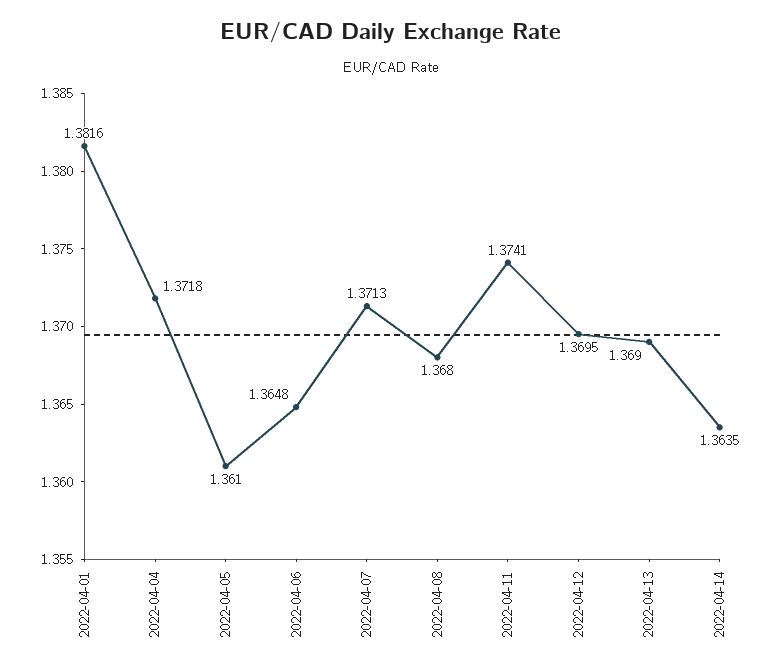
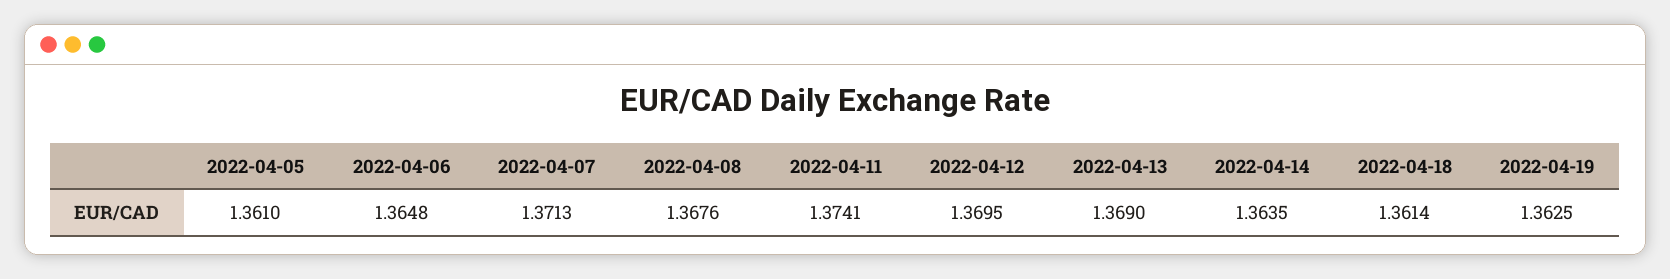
2022-04-01: 1.3816 -> none
2022-04-04: 1.3718 -> none
2022-04-08: 1.368 -> 1.3676
2022-04-18: none -> 1.3614
2022-04-19: none -> 1.3625

